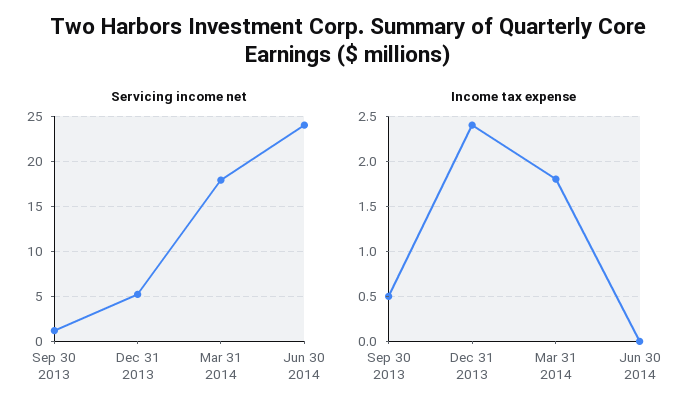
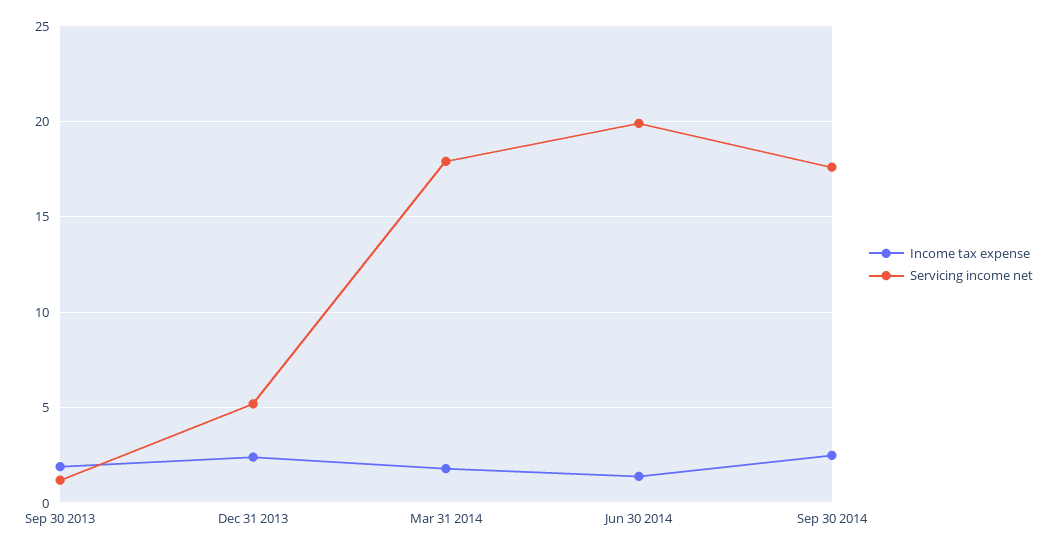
Servicing income net, Jun 30 2014: 24 -> 20
Income tax expense, Sep 30 2013: 0.5 -> 2
Income tax expense, Jun 30 2014: 0 -> 1.5
Income tax expense, Sep 30 2014: none -> 2.5
Servicing income net, Sep 30 2014: none -> 17.5

